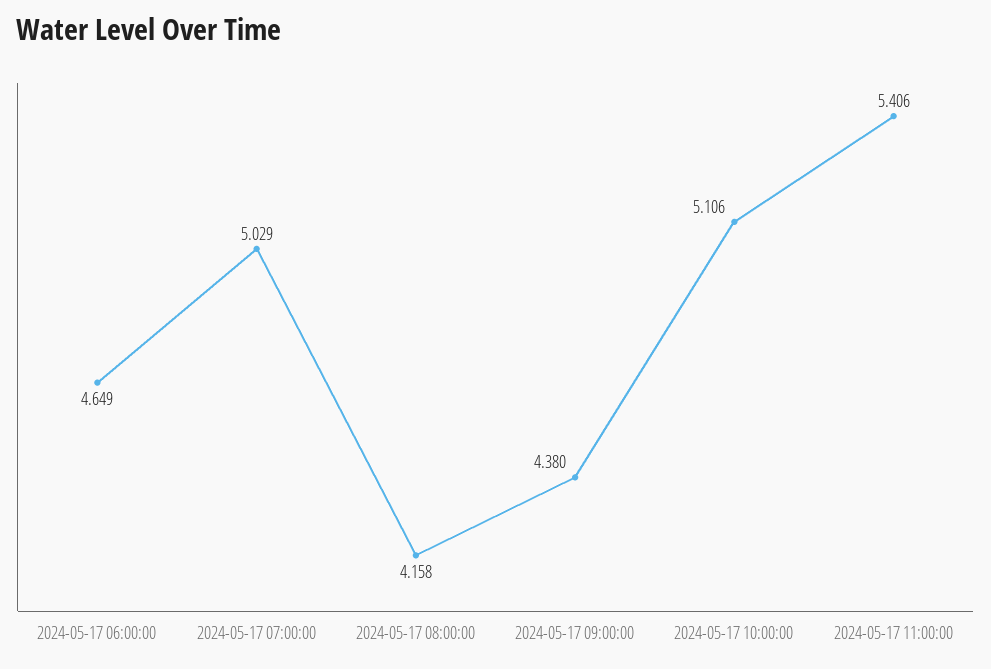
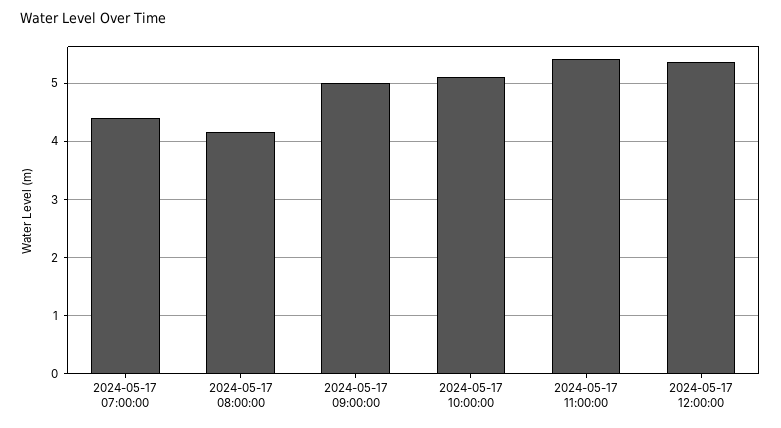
2024-05-17 06:00:00: 4.649 -> none
2024-05-17 07:00:00: 5.029 -> 4.4
2024-05-17 09:00:00: 4.38 -> 5
2024-05-17 12:00:00: none -> 5.4

